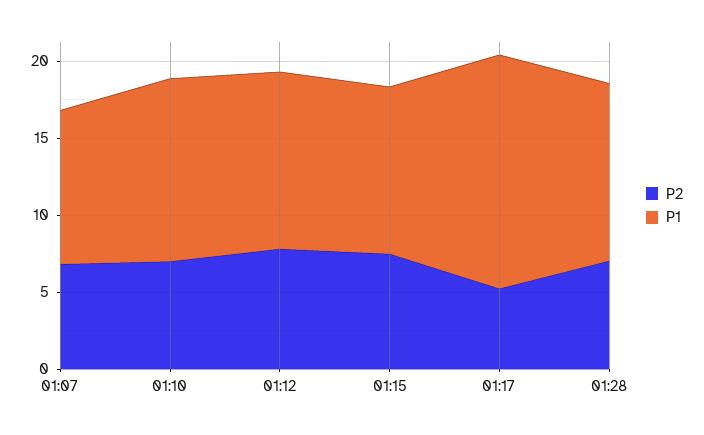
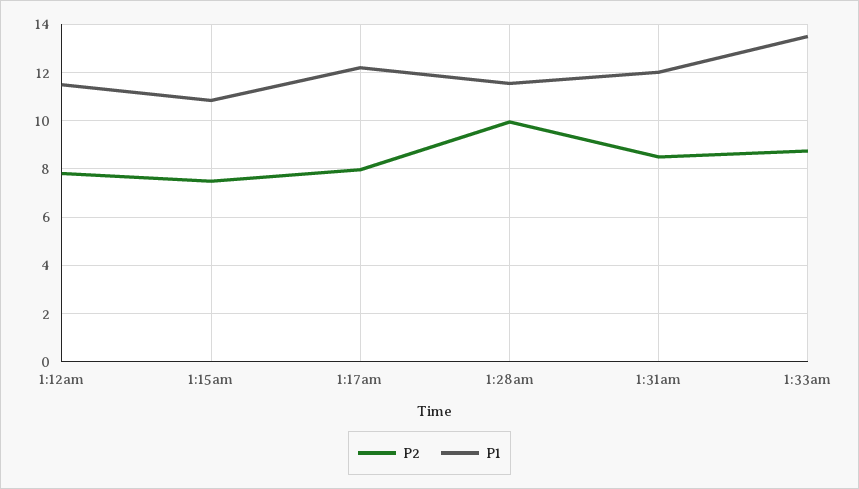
P2, 01:07: 7 -> none
P1, 01:07: 10 -> none
P2, 01:10: 7 -> none
P1, 01:10: 12 -> none
P2, 01:17: 5 -> 8
P1, 01:17: 15 -> 12.25
P2, 01:28: 7 -> 10
P2, 1:31am: none -> 8.5
P1, 1:31am: none -> 12
P2, 1:33am: none -> 8.75
P1, 1:33am: none -> 13.5

